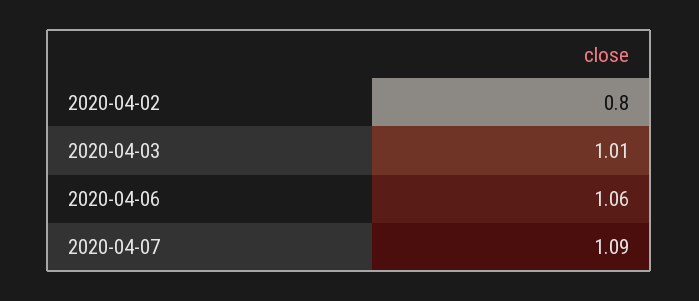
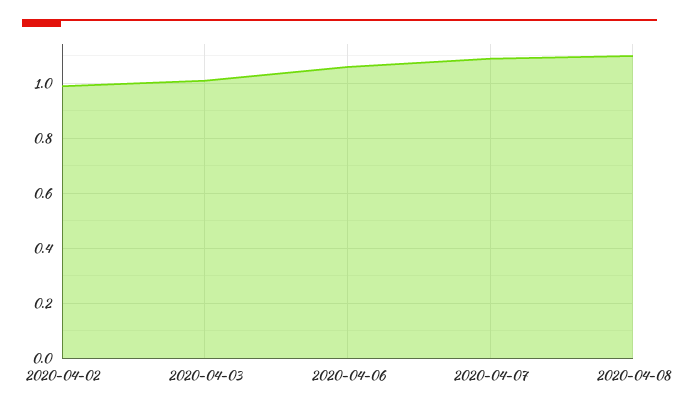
2020-04-02: 0.8 -> 1
2020-04-08: none -> 1.1

